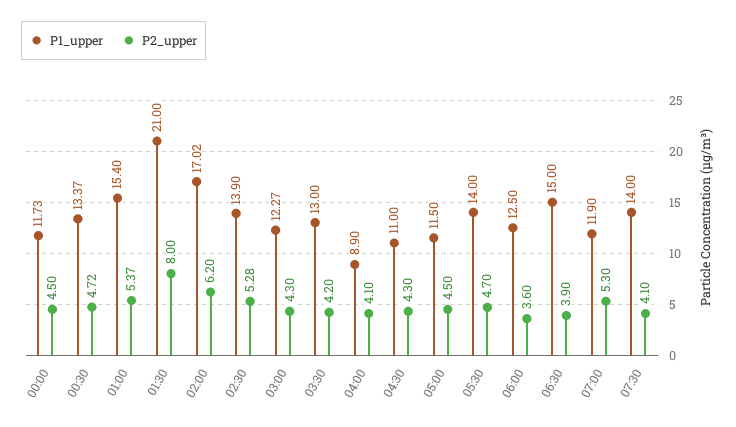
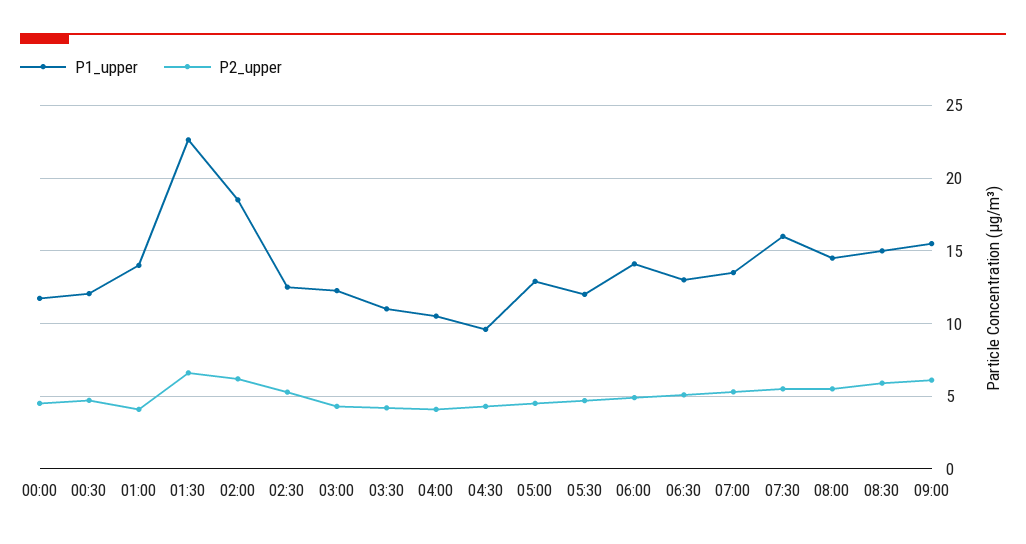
P1_upper, 00:30: 13.37 -> 12
P1_upper, 01:00: 15.4 -> 14
P2_upper, 01:00: 5.37 -> 4
P1_upper, 01:30: 21 -> 22.5
P2_upper, 01:30: 8 -> 6.5
P1_upper, 02:00: 17.02 -> 18.5
P1_upper, 02:30: 13.9 -> 12.5
P1_upper, 03:30: 13 -> 11
P1_upper, 04:00: 8.9 -> 10.5
P1_upper, 04:30: 11 -> 9.5
P1_upper, 05:00: 11.5 -> 13
P1_upper, 05:30: 14 -> 12
P1_upper, 06:00: 12.5 -> 14
P2_upper, 06:00: 3.6 -> 5
P1_upper, 06:30: 15 -> 13
P2_upper, 06:30: 3.9 -> 5
P1_upper, 07:00: 11.9 -> 13.5
P1_upper, 07:30: 14 -> 16
P2_upper, 07:30: 4.1 -> 5.5
P1_upper, 08:00: none -> 14.5
P2_upper, 08:00: none -> 5.5
P1_upper, 08:30: none -> 15
P2_upper, 08:30: none -> 6
P1_upper, 09:00: none -> 15.5
P2_upper, 09:00: none -> 6

